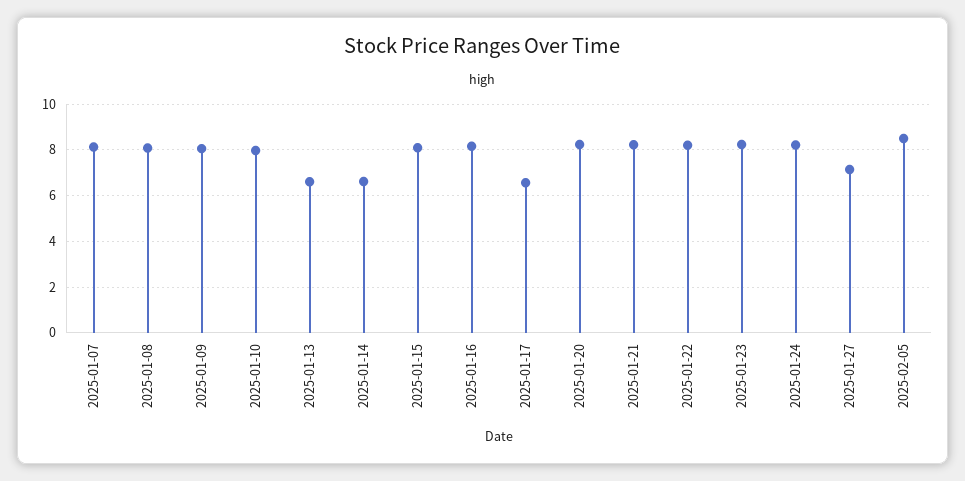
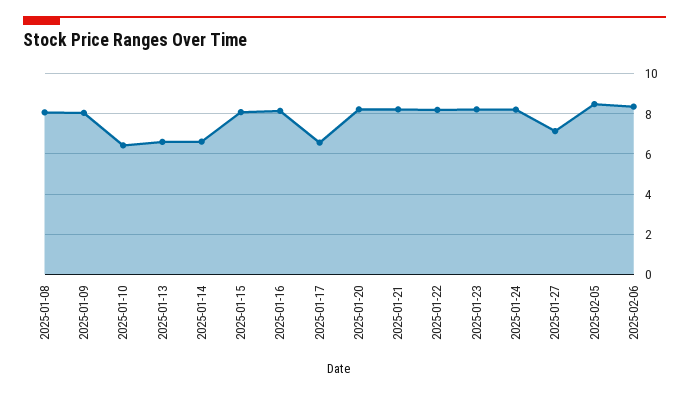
2025-01-07: 8 -> none
2025-01-10: 8 -> 6.5
2025-02-06: none -> 8.5

